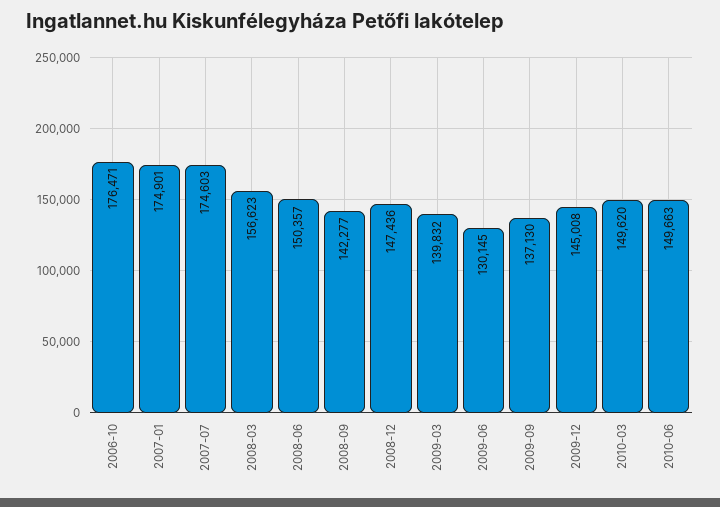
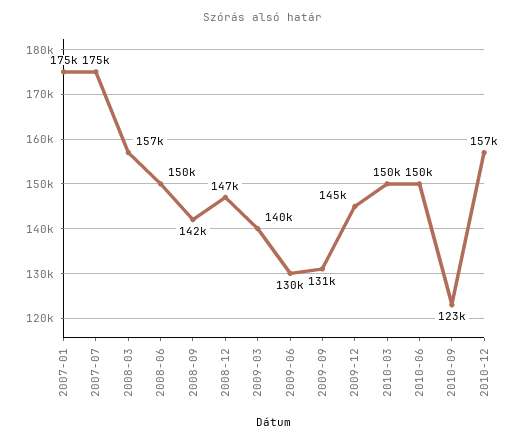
2006-10: 176471 -> none
2009-09: 137130 -> 131000
2010-09: none -> 123000
2010-12: none -> 157000

